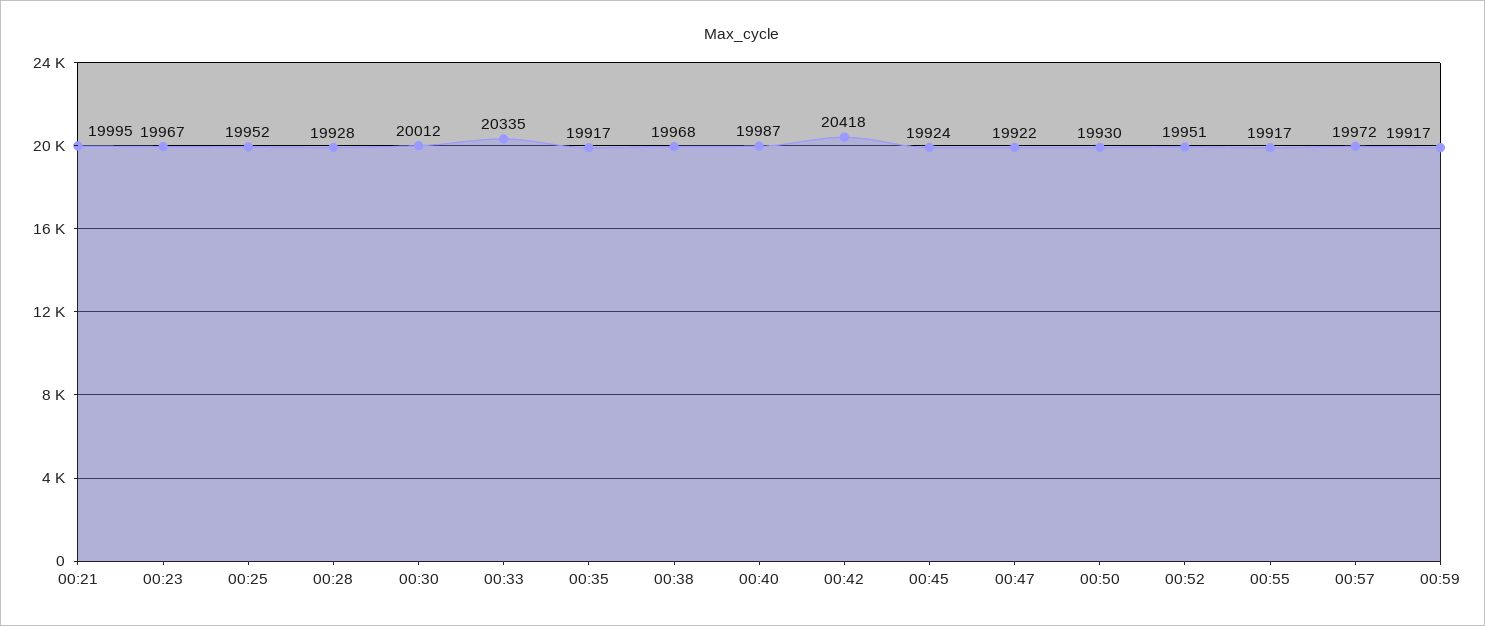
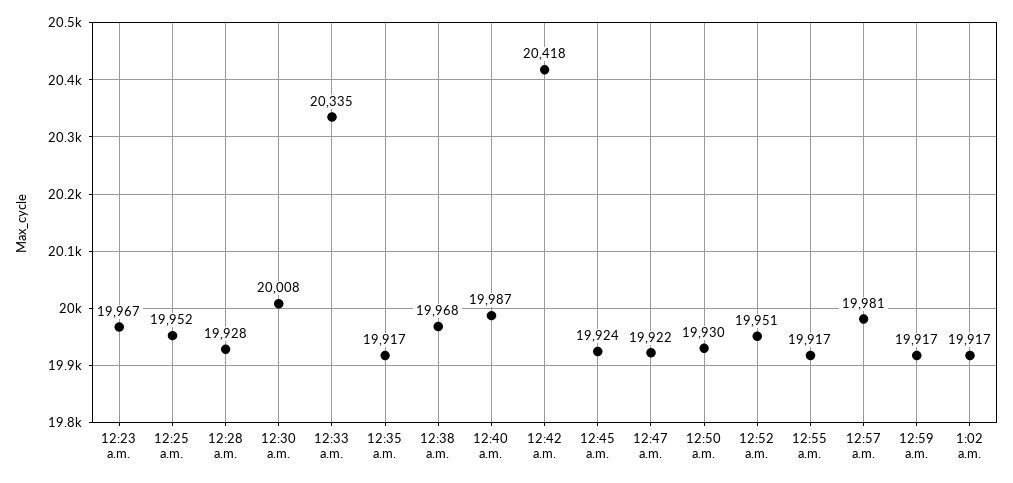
00:21: 19995 -> none
00:30: 20012 -> 20008
00:57: 19972 -> 19981
1:02 a.m.: none -> 19917

